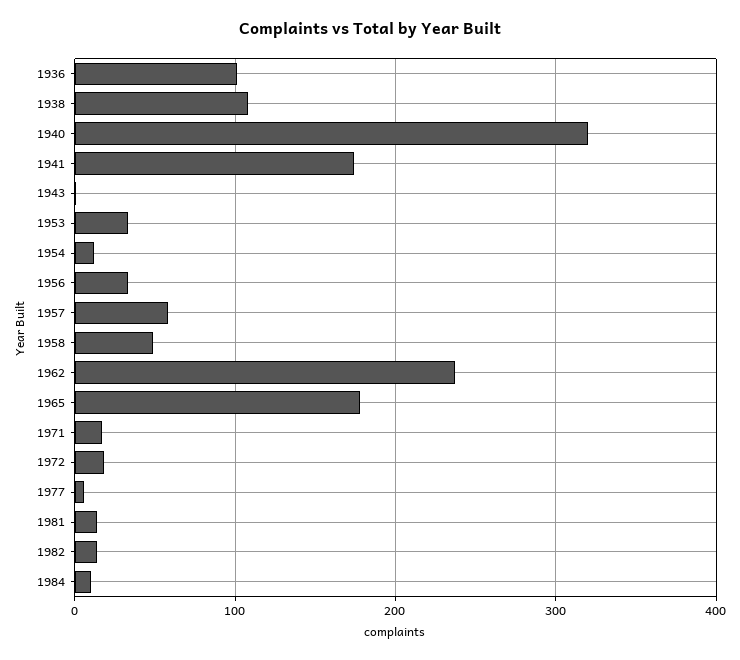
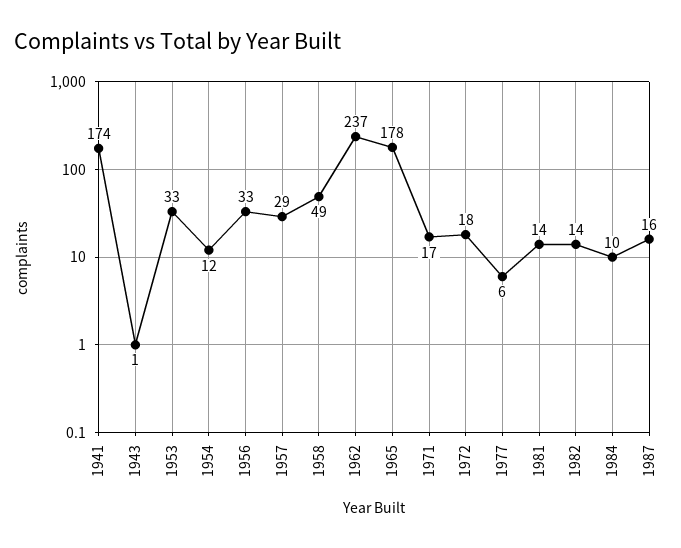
1936: 100 -> none
1938: 110 -> none
1940: 320 -> none
1957: 60 -> 29
1987: none -> 16

